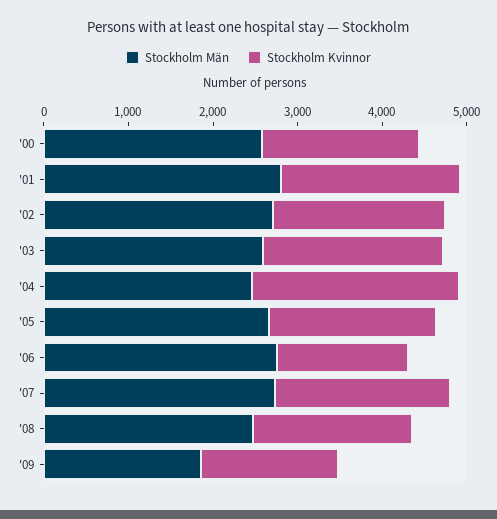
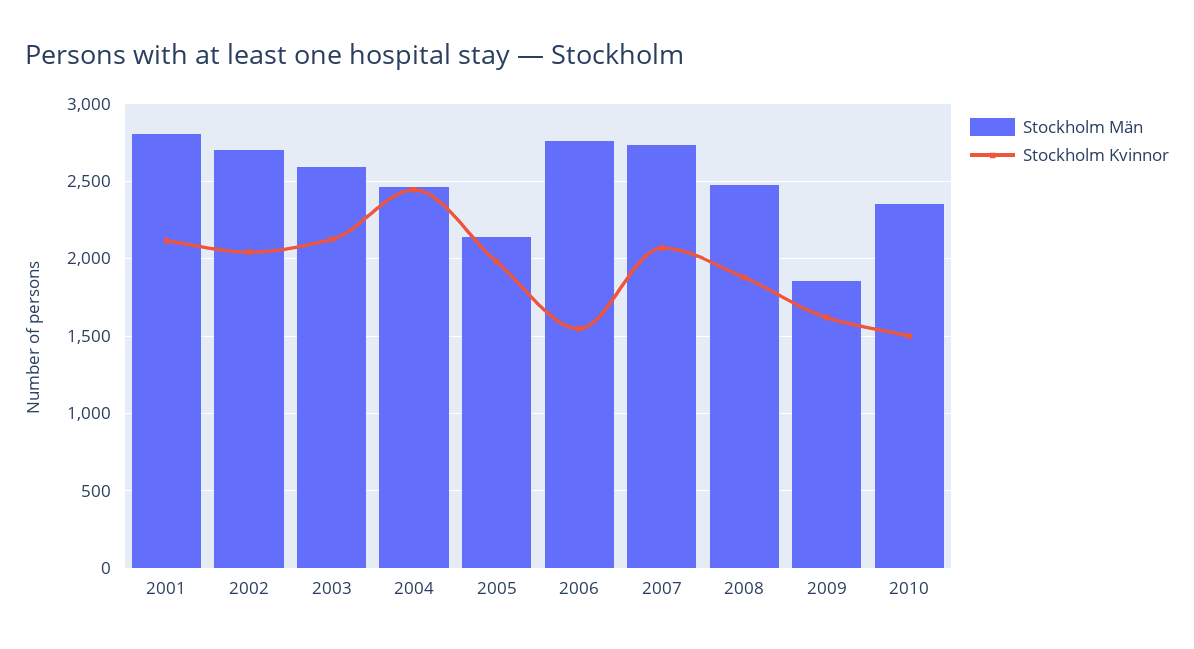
Stockholm Män, '00: 2600 -> none
Stockholm Kvinnor, '00: 1800 -> none
Stockholm Män, '05: 2600 -> 2150
Stockholm Män, 2010: none -> 2350
Stockholm Kvinnor, 2010: none -> 1500

